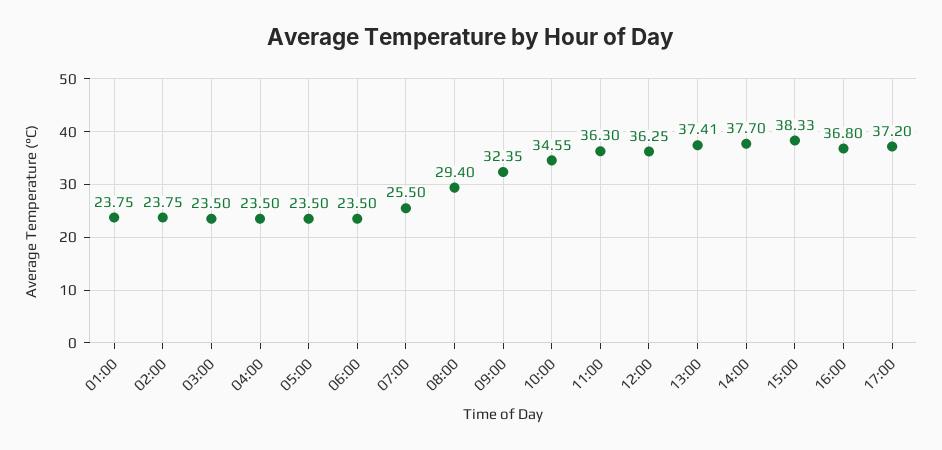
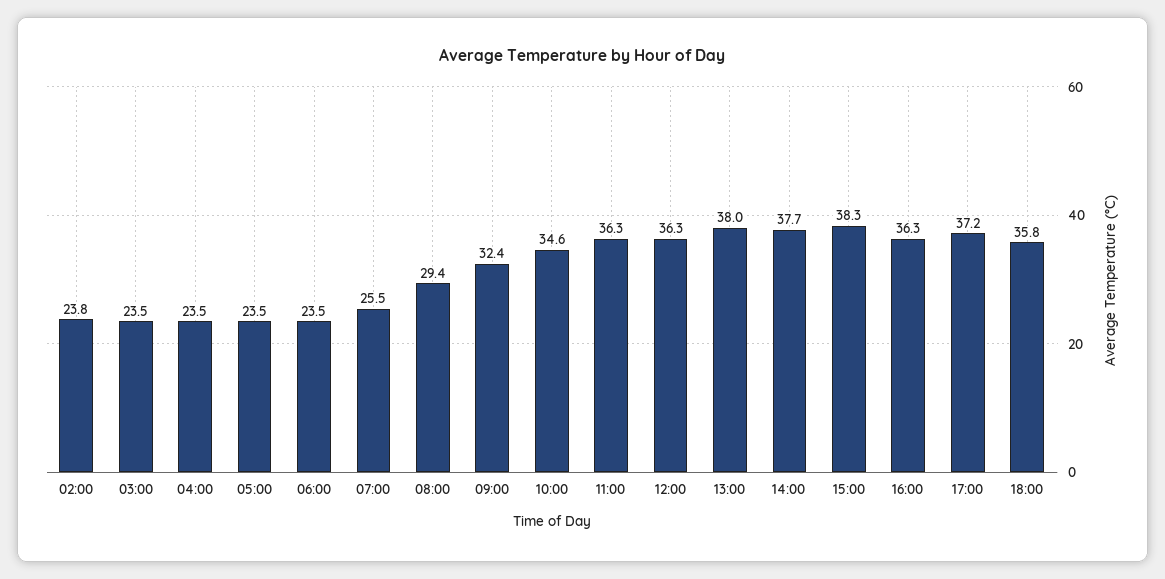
01:00: 23.75 -> none
13:00: 37.41 -> 38
16:00: 36.8 -> 36.3
18:00: none -> 35.8

